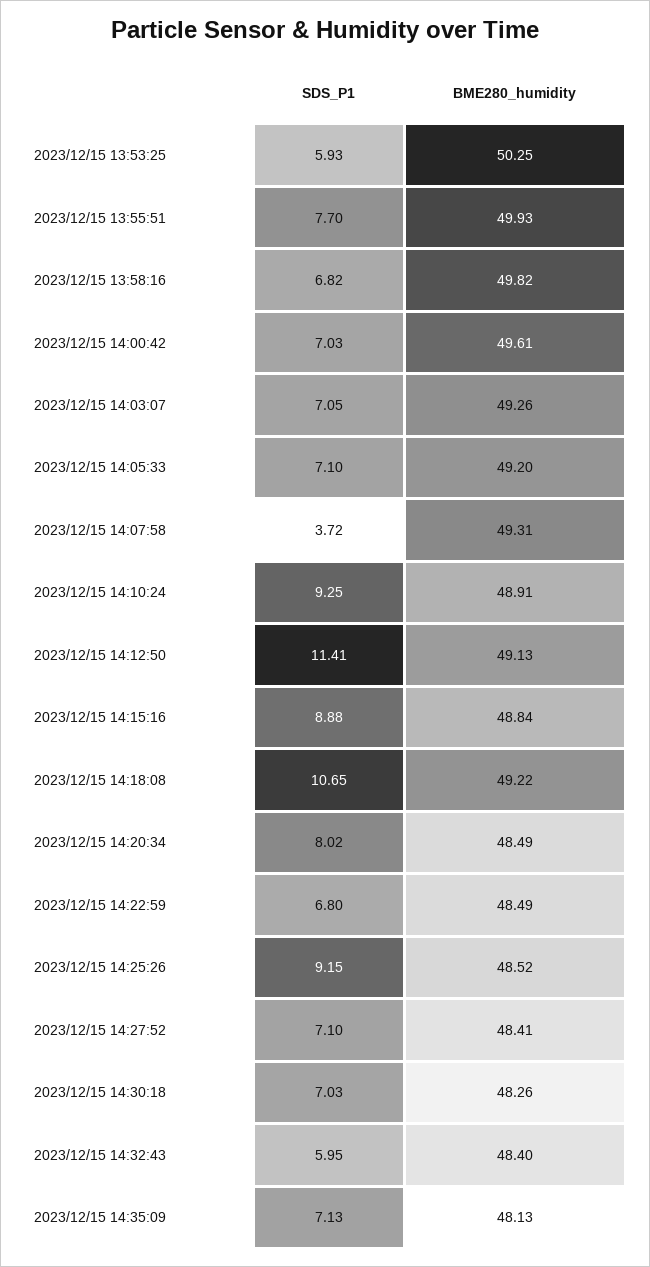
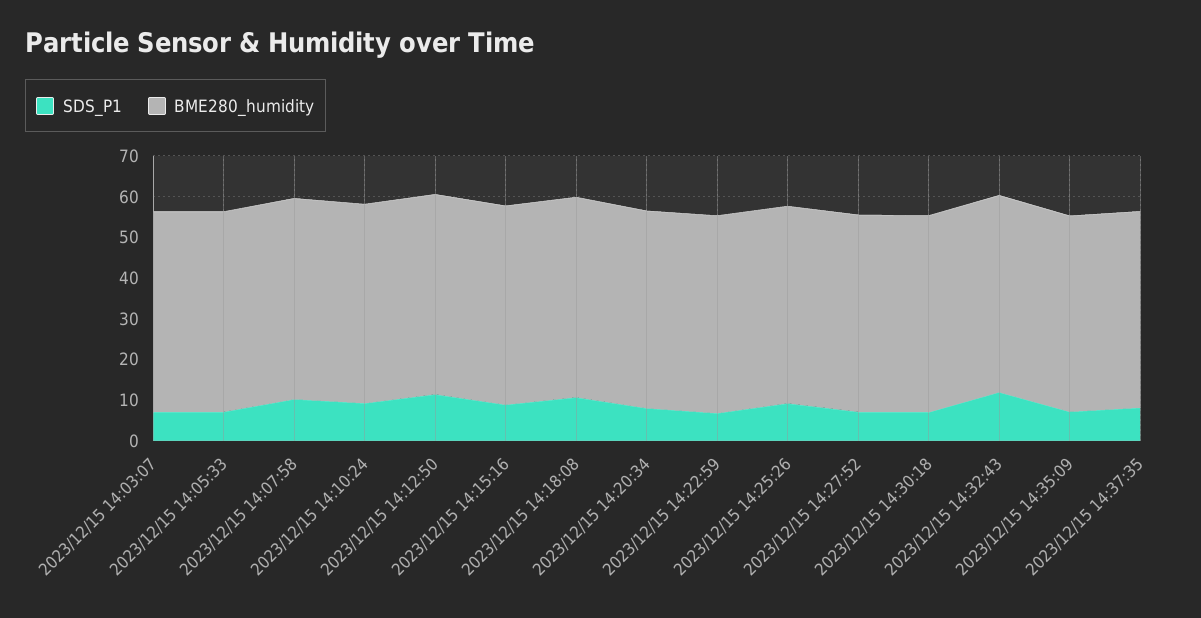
SDS_P1, 2023/12/15 13:53:25: 5.93 -> none
BME280_humidity, 2023/12/15 13:53:25: 50.25 -> none
SDS_P1, 2023/12/15 13:55:51: 7.7 -> none
BME280_humidity, 2023/12/15 13:55:51: 49.93 -> none
SDS_P1, 2023/12/15 13:58:16: 6.82 -> none
BME280_humidity, 2023/12/15 13:58:16: 49.82 -> none
SDS_P1, 2023/12/15 14:00:42: 7.03 -> none
BME280_humidity, 2023/12/15 14:00:42: 49.61 -> none
SDS_P1, 2023/12/15 14:07:58: 3.72 -> 10
SDS_P1, 2023/12/15 14:32:43: 5.95 -> 12
SDS_P1, 2023/12/15 14:37:35: none -> 8
BME280_humidity, 2023/12/15 14:37:35: none -> 48

